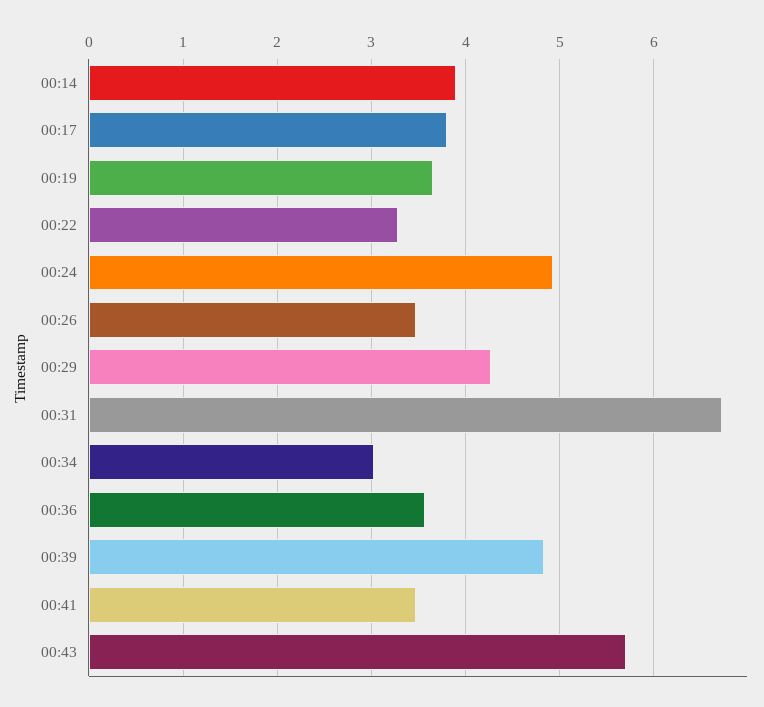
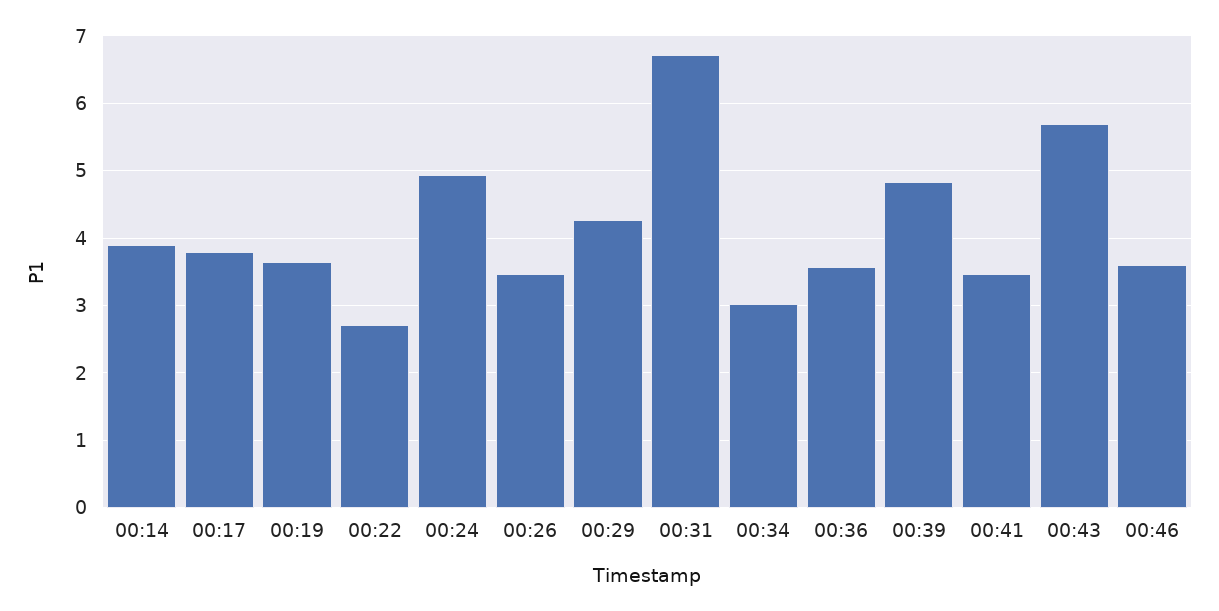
00:22: 3.3 -> 2.7
00:46: none -> 3.6

